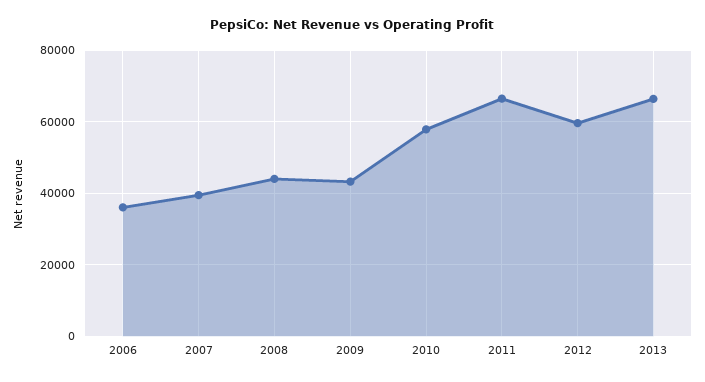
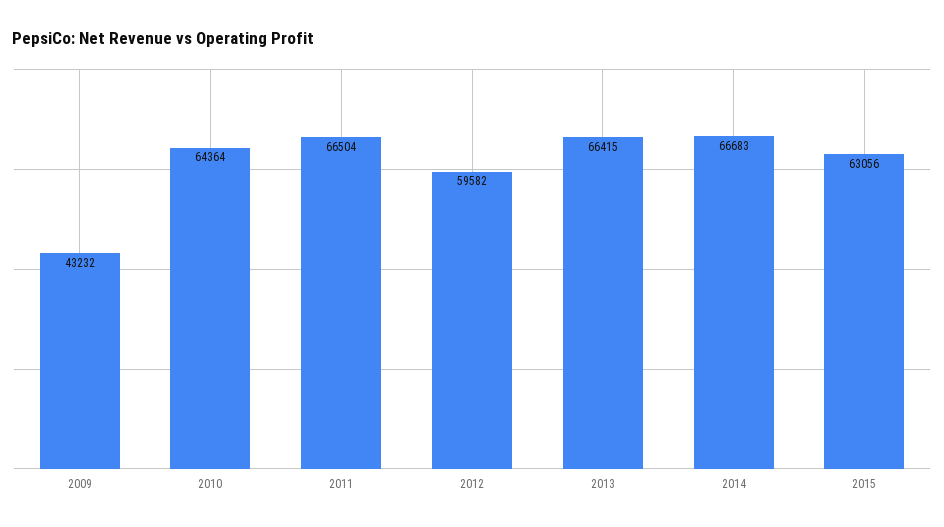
2006: 36000 -> none
2007: 40000 -> none
2008: 44000 -> none
2010: 58000 -> 64364
2014: none -> 66683
2015: none -> 63056

